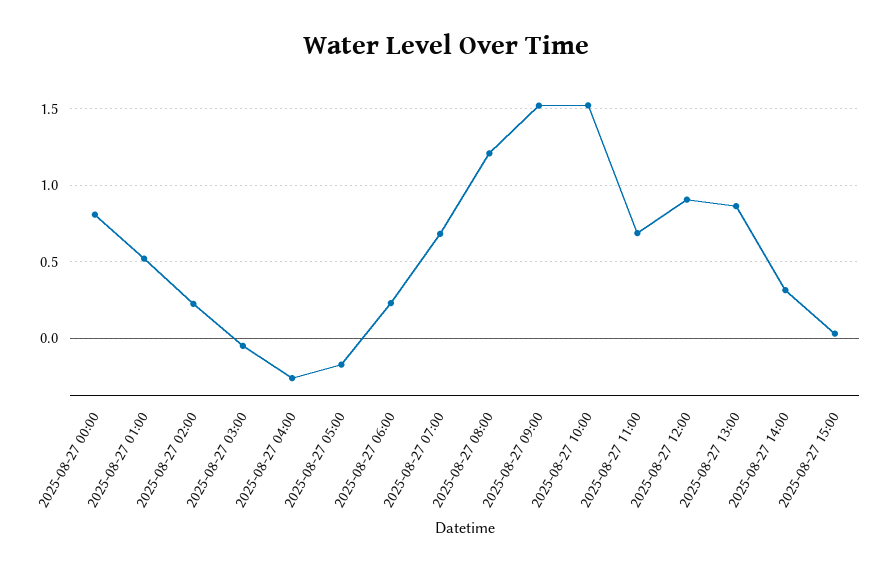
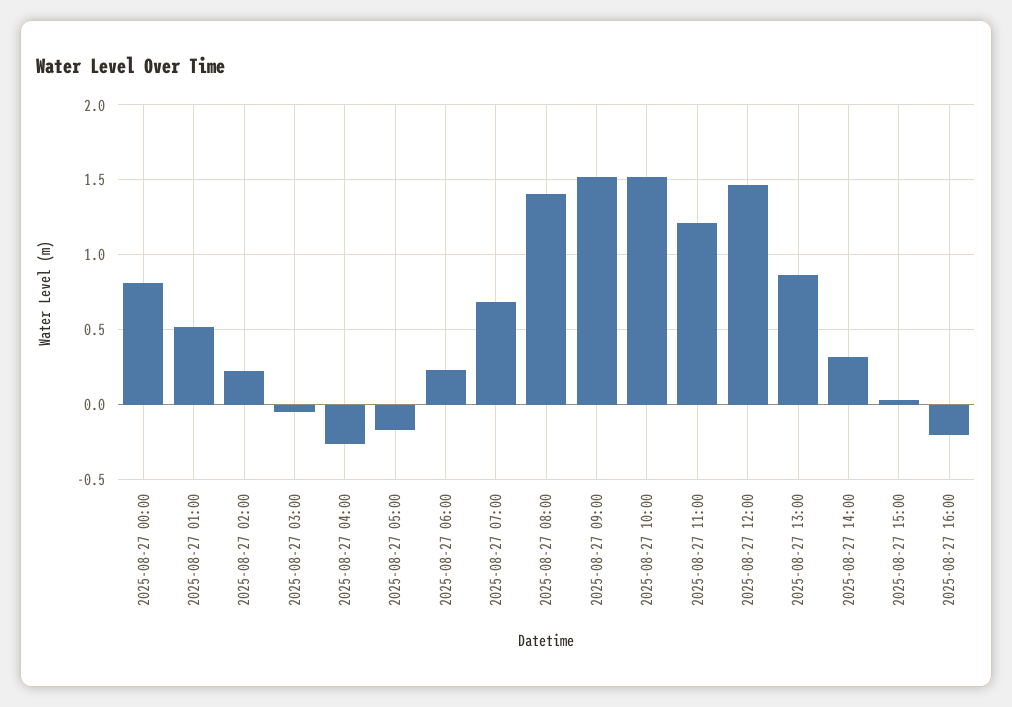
2025-08-27 08:00: 1.2 -> 1.4
2025-08-27 11:00: 0.7 -> 1.2
2025-08-27 12:00: 0.9 -> 1.45
2025-08-27 16:00: none -> -0.2

